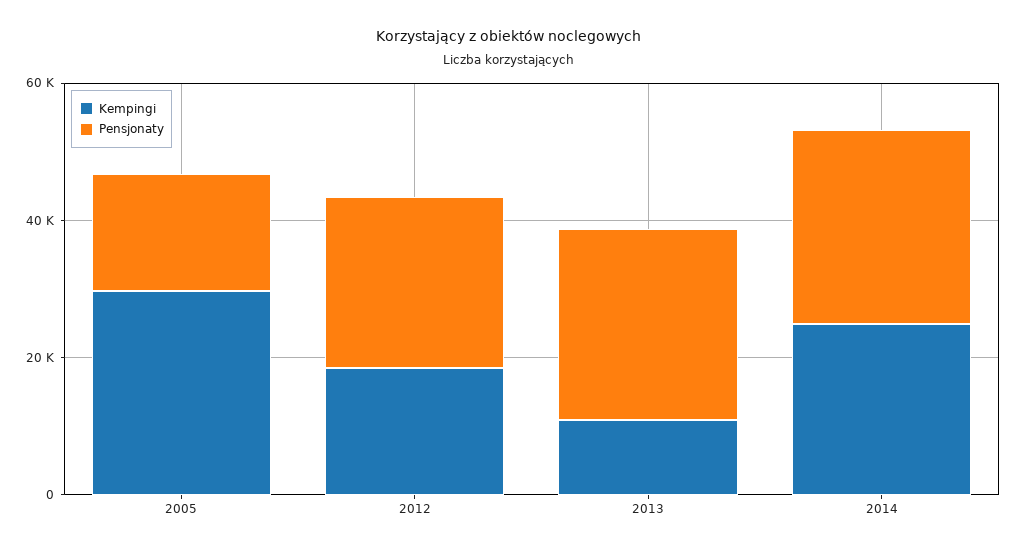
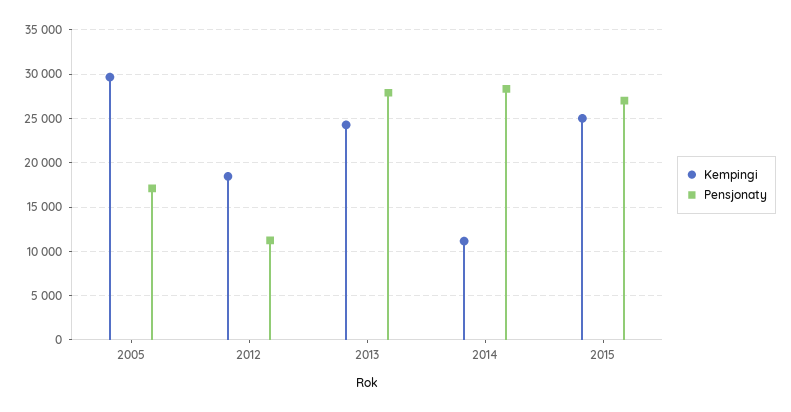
Pensjonaty, 2012: 25000 -> 11000
Kempingi, 2013: 10000 -> 24000
Kempingi, 2014: 25000 -> 11000
Kempingi, 2015: none -> 25000
Pensjonaty, 2015: none -> 27000

